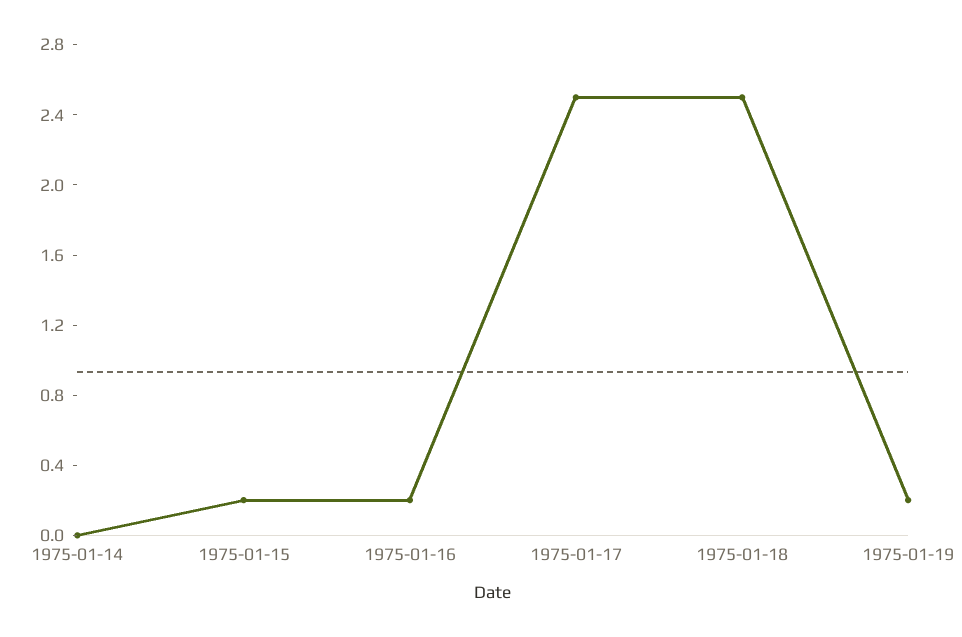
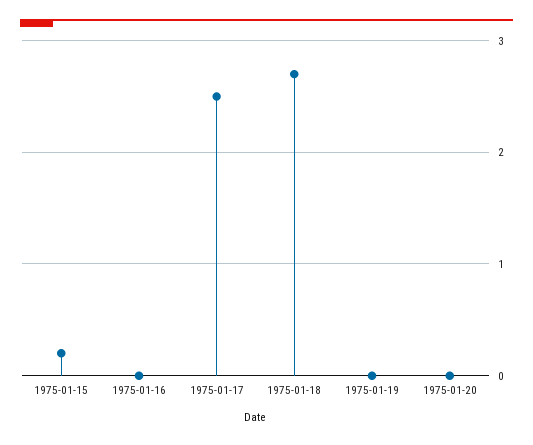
1975-01-14: 0 -> none
1975-01-16: 0.2 -> 0
1975-01-18: 2.5 -> 2.7
1975-01-19: 0.2 -> 0
1975-01-20: none -> 0

